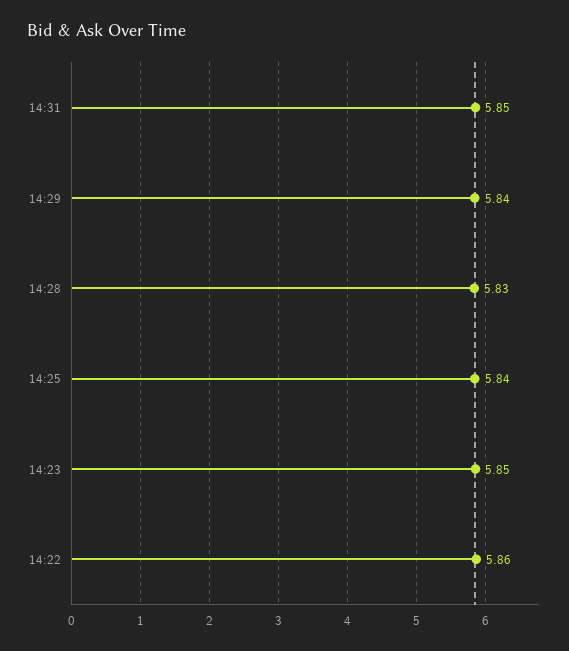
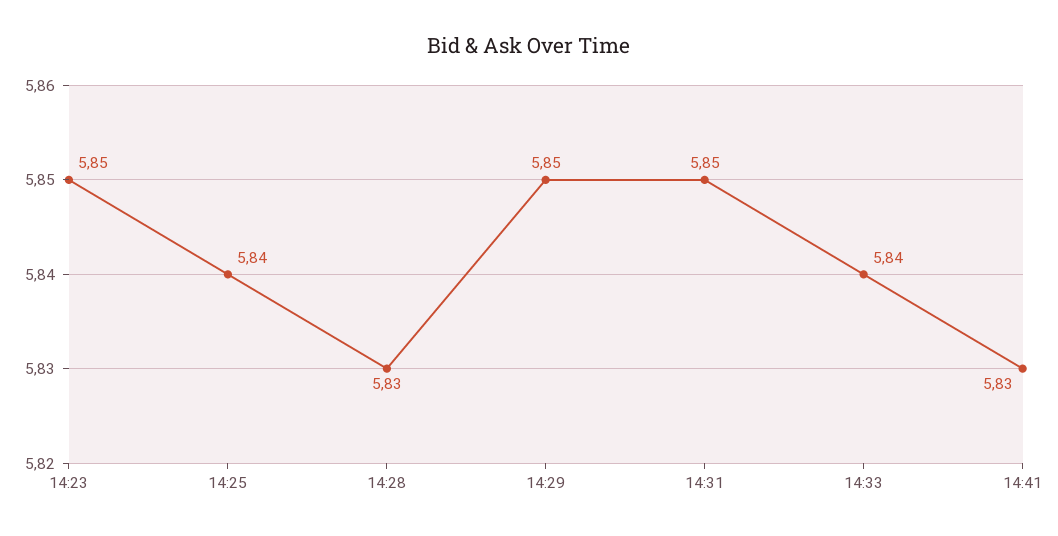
14:29: 5.84 -> 5.85
14:22: 5.86 -> none
14:33: none -> 5.84
14:41: none -> 5.83

